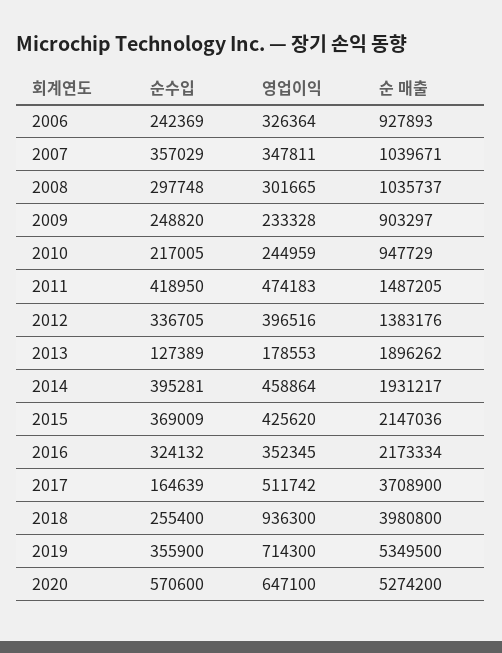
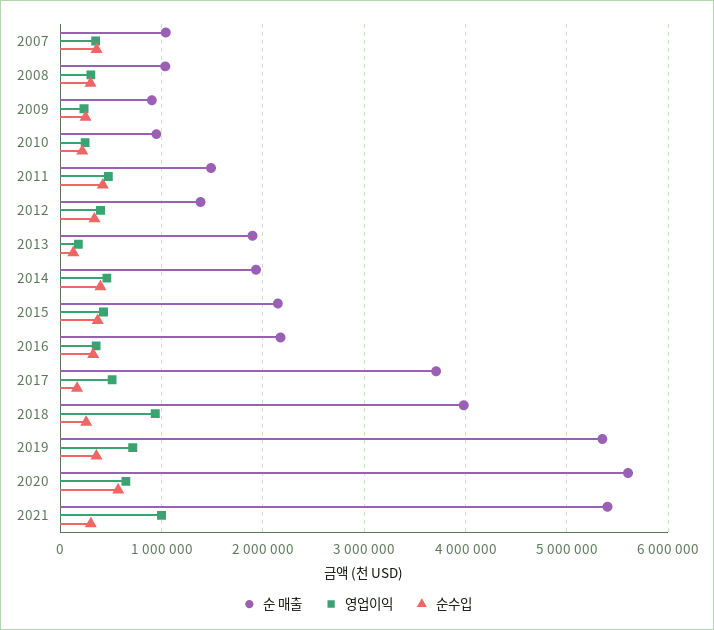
순수입, 2006: 242369 -> none
영업이익, 2006: 326364 -> none
순 매출, 2006: 927893 -> none
순 매출, 2020: 5274200 -> 5600000
순 매출, 2021: none -> 5400000
영업이익, 2021: none -> 1000000
순수입, 2021: none -> 300000

